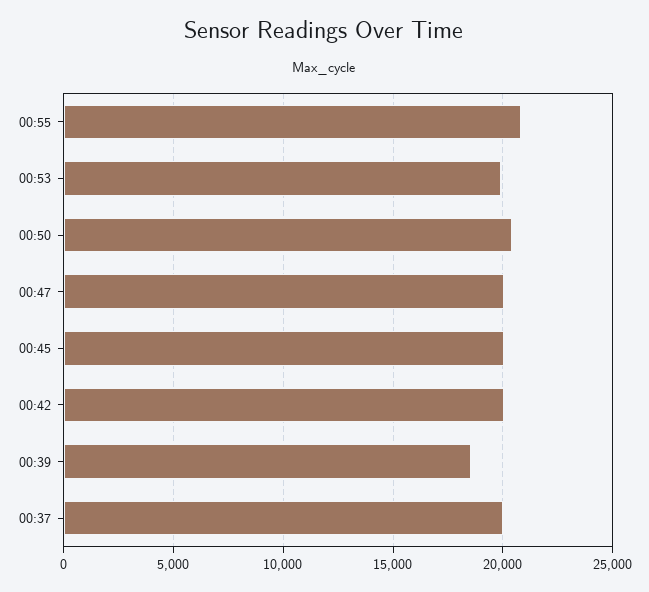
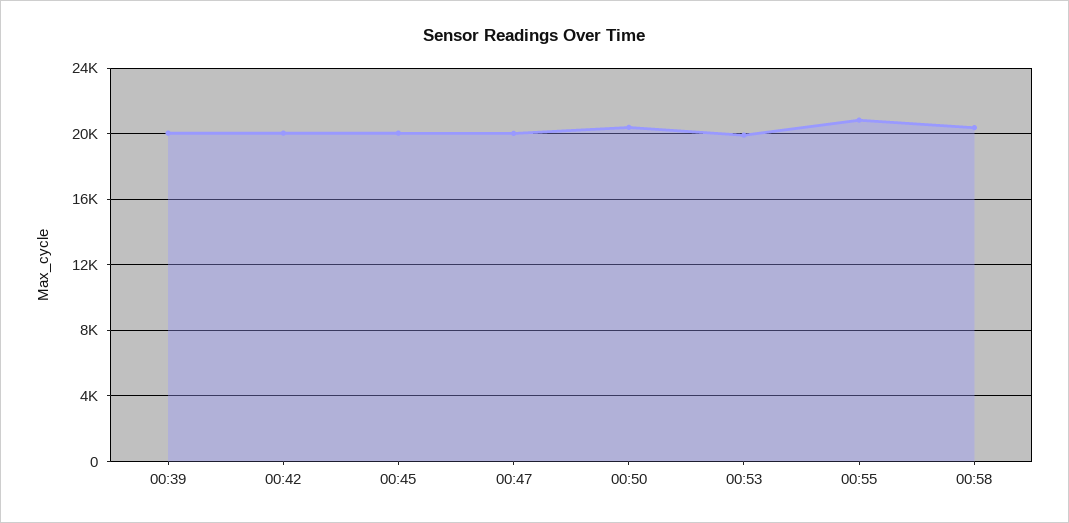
00:39: 18500 -> 20000
00:37: 20000 -> none
00:58: none -> 20500

